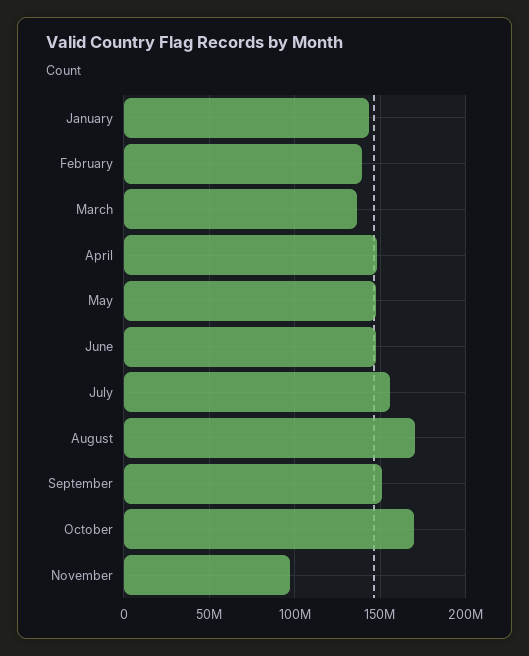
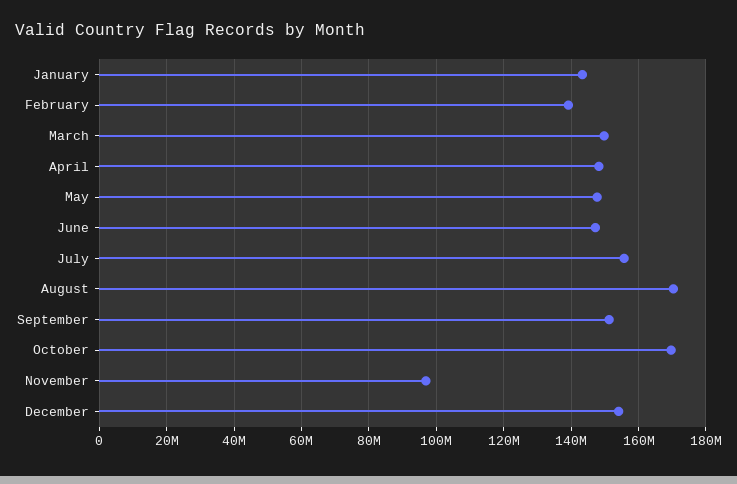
March: 135000000 -> 150000000
December: none -> 154000000

